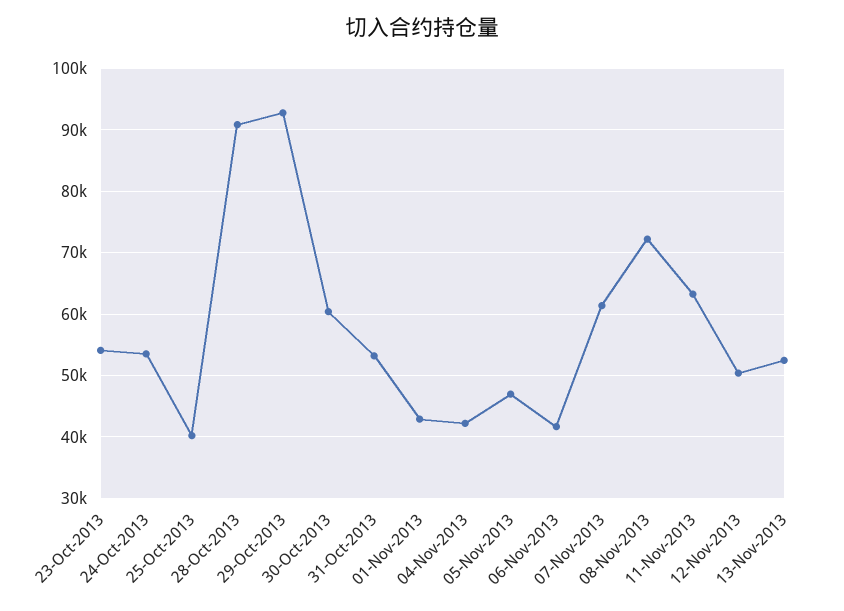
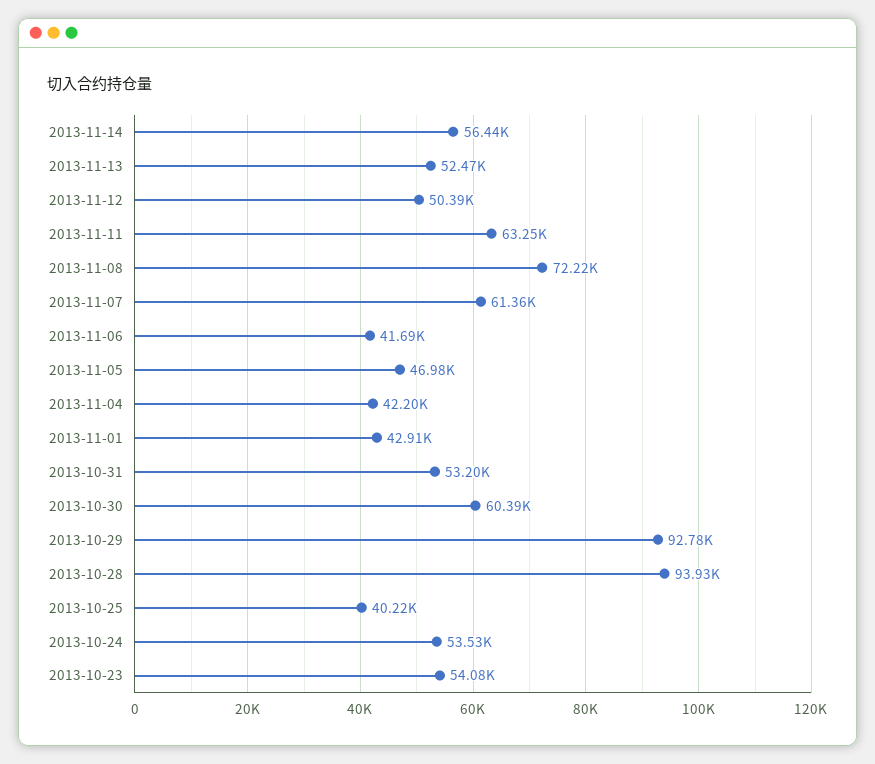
28-Oct-2013: 91000 -> 93930
2013-11-14: none -> 56440

